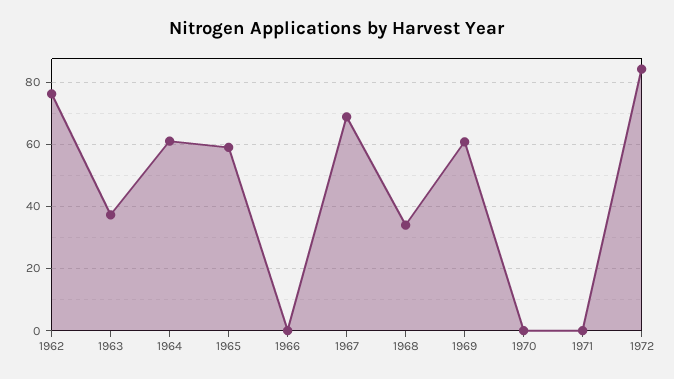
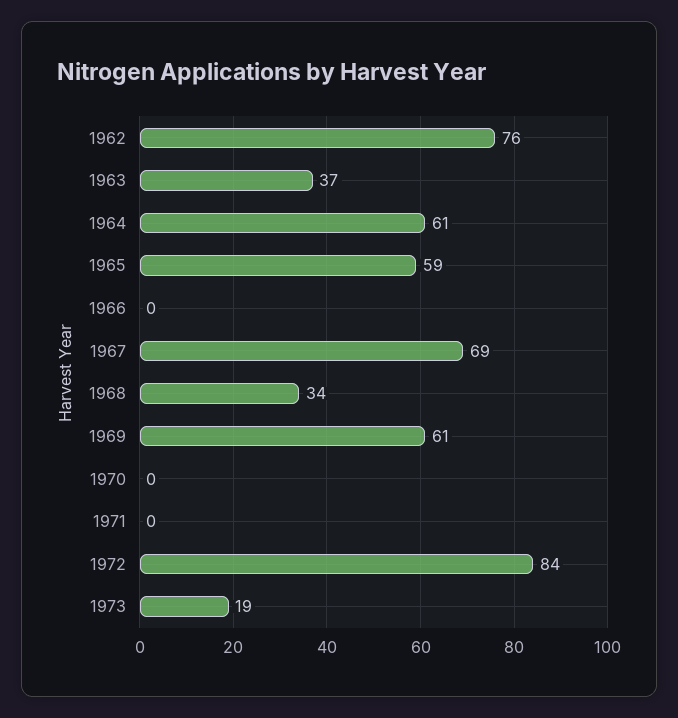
1973: none -> 19

